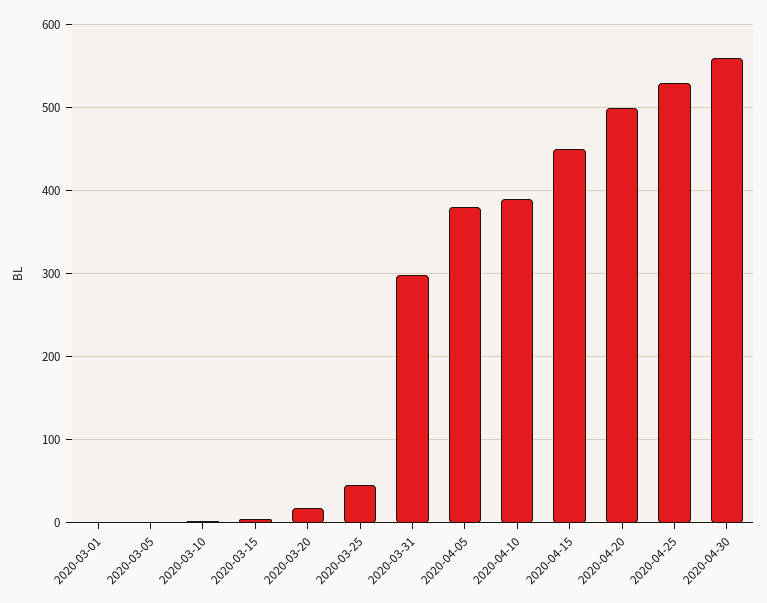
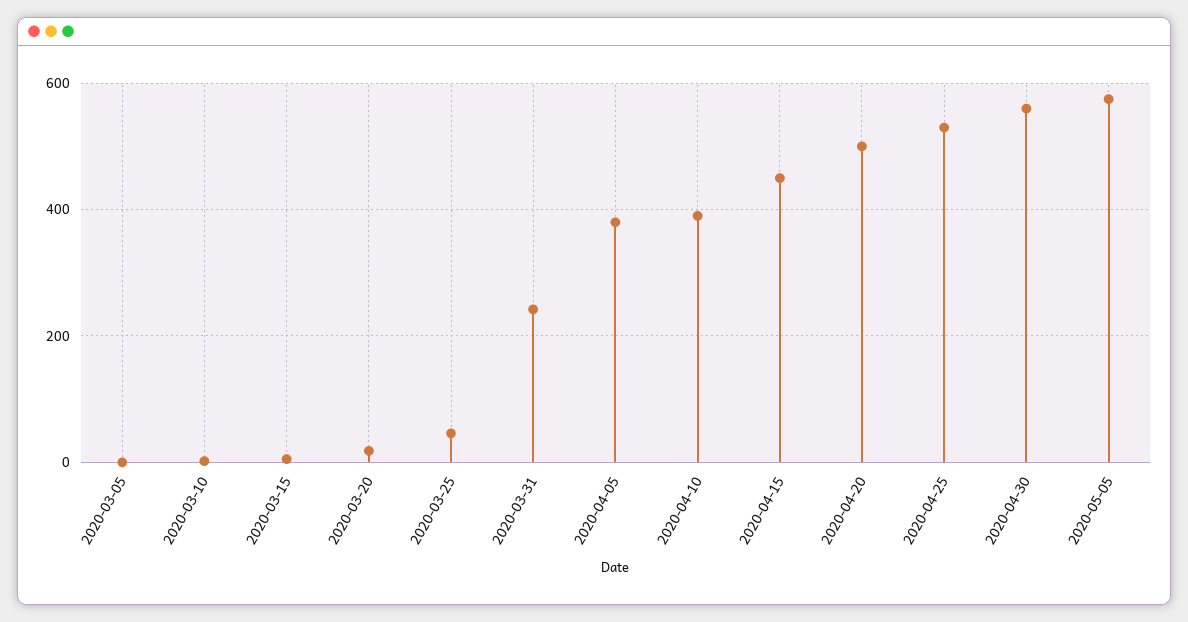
2020-03-01: 0 -> none
2020-03-31: 300 -> 240
2020-05-05: none -> 580

